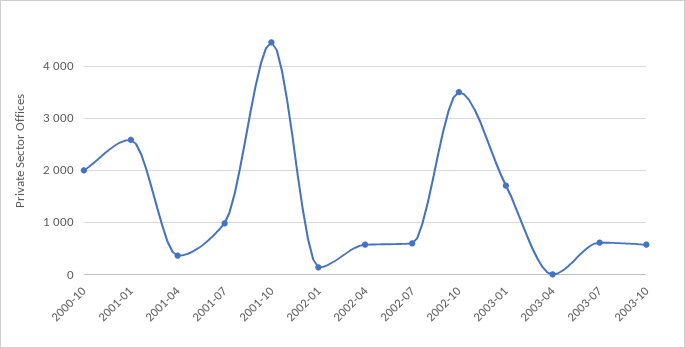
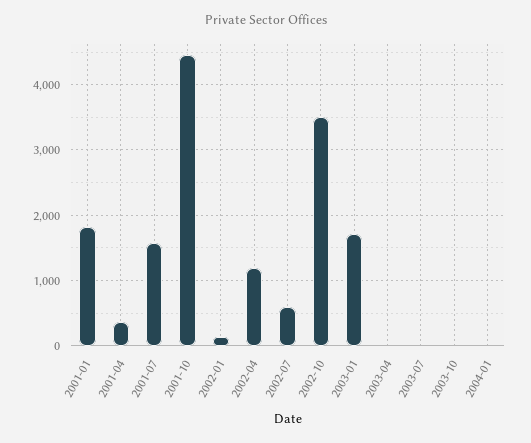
2000-10: 2000 -> none
2001-01: 2600 -> 1800
2001-07: 1000 -> 1600
2002-04: 600 -> 1200
2003-07: 600 -> 0
2003-10: 600 -> 0
2004-01: none -> 0

